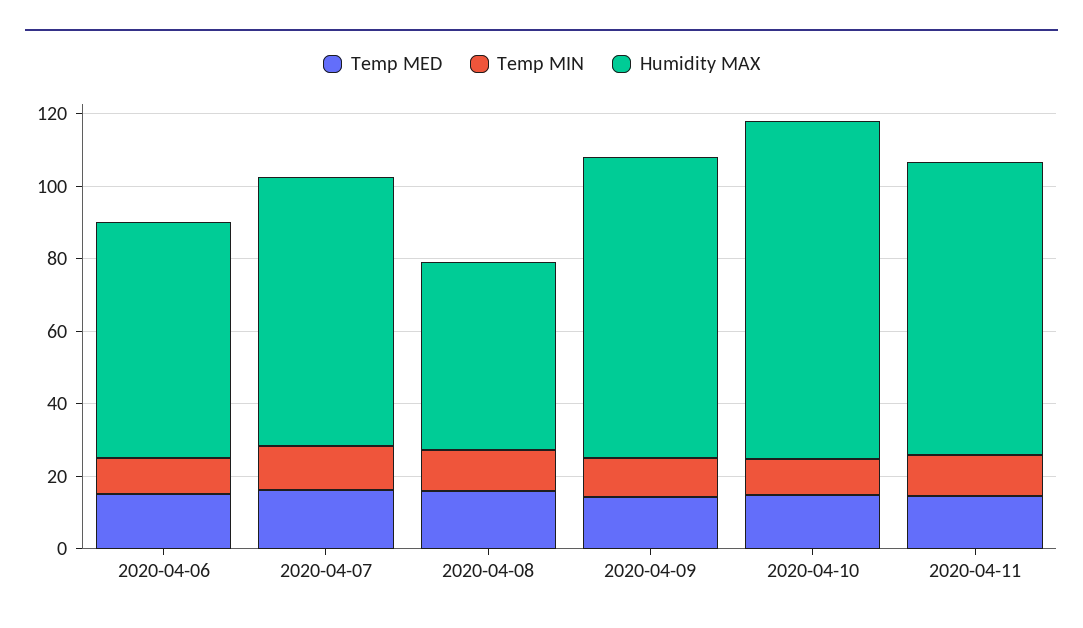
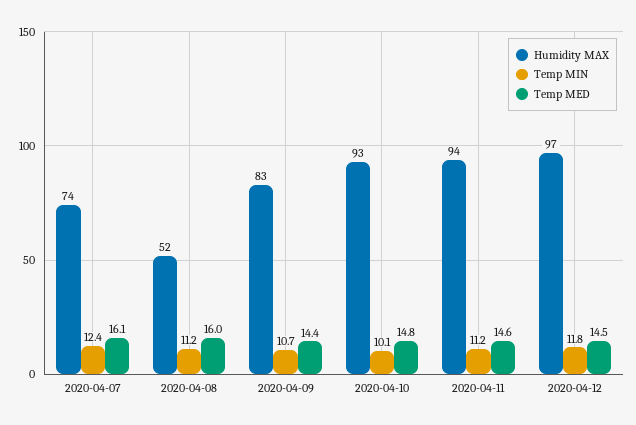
Temp MED, 2020-04-06: 15 -> none
Temp MIN, 2020-04-06: 10 -> none
Humidity MAX, 2020-04-06: 65 -> none
Humidity MAX, 2020-04-11: 80 -> 94
Humidity MAX, 2020-04-12: none -> 97
Temp MIN, 2020-04-12: none -> 11.8
Temp MED, 2020-04-12: none -> 14.5

